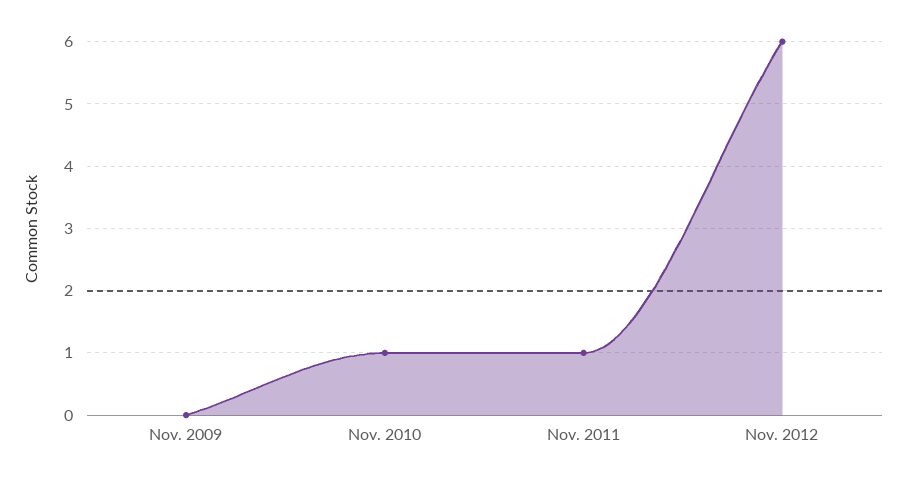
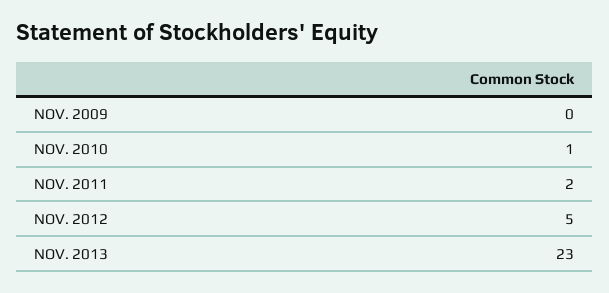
Nov. 2011: 1 -> 2
Nov. 2012: 6 -> 5
NOV. 2013: none -> 23

